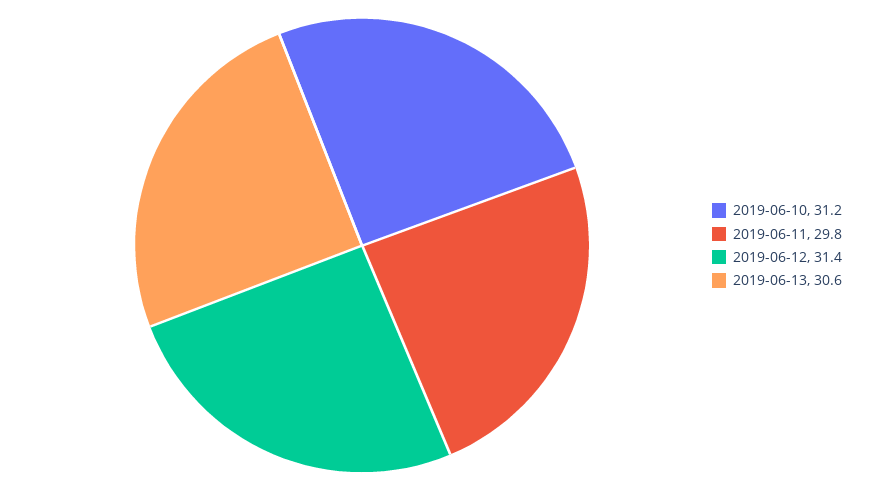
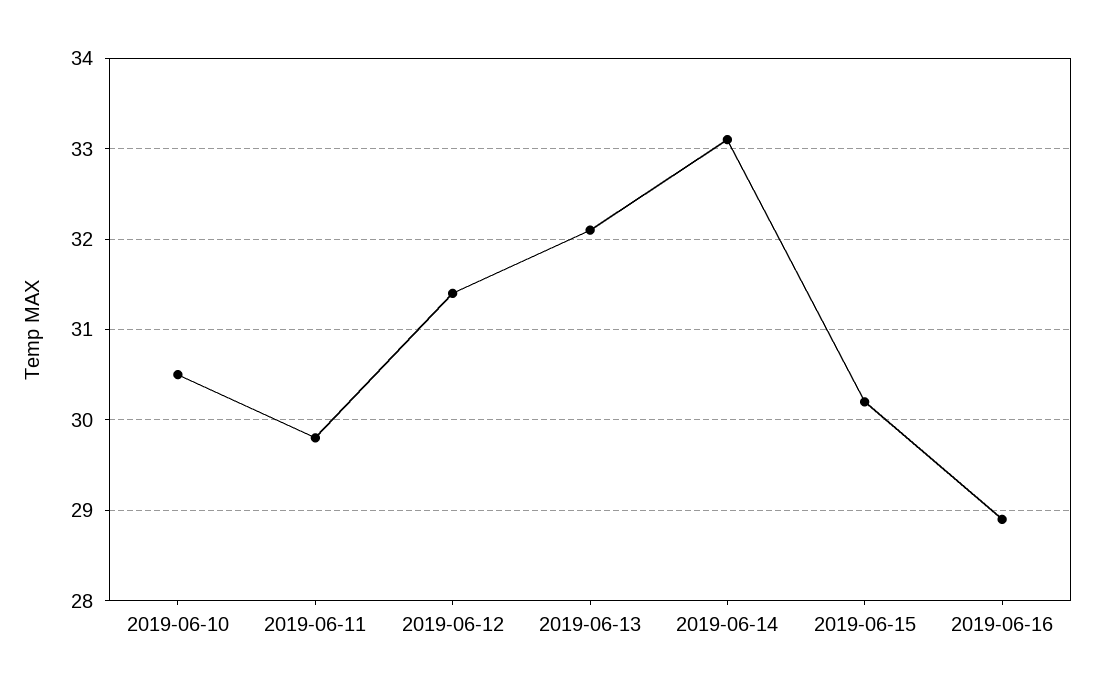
2019-06-10: 31.2 -> 30.5
2019-06-13: 30.6 -> 32.1
2019-06-14: none -> 33.1
2019-06-15: none -> 30.2
2019-06-16: none -> 28.9

